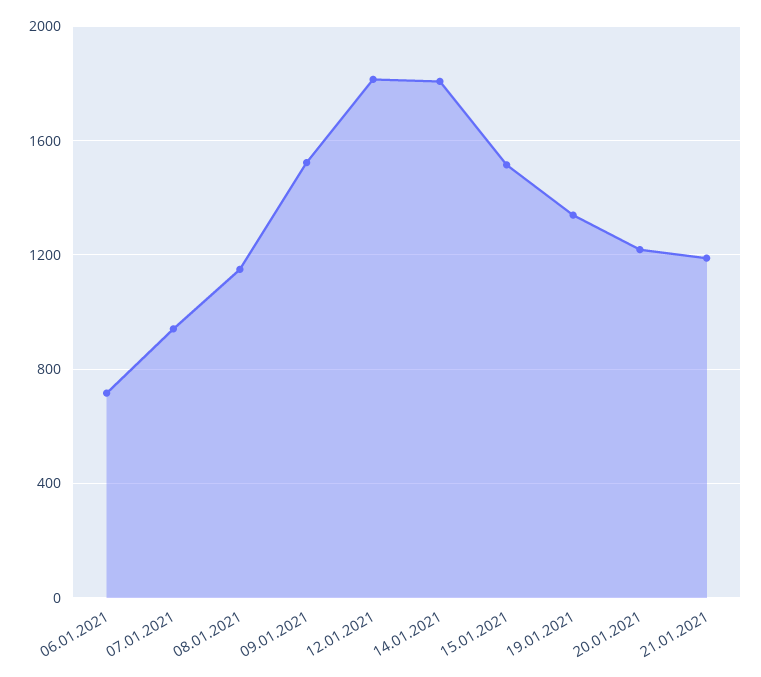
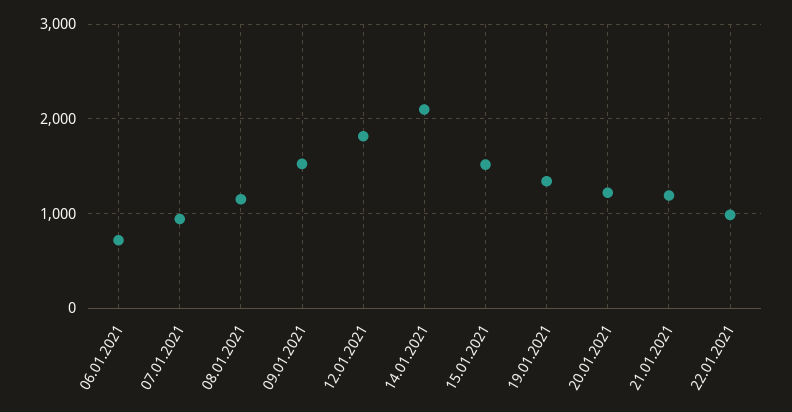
14.01.2021: 1800 -> 2100
22.01.2021: none -> 1000

